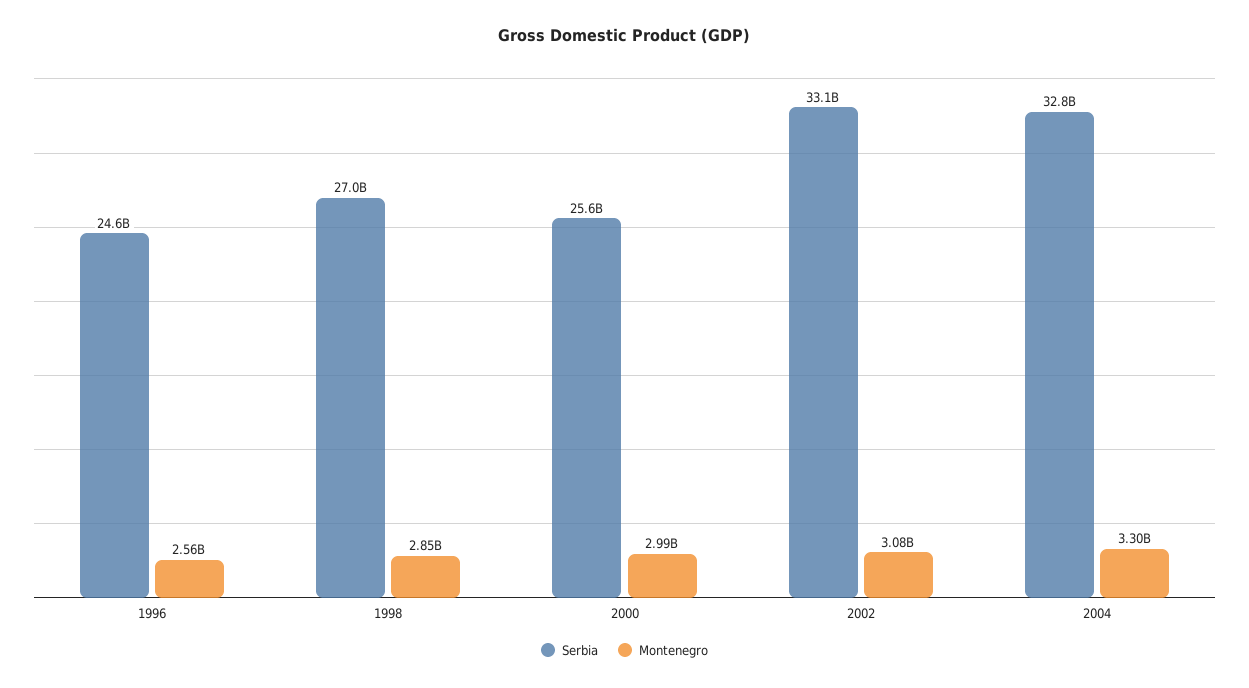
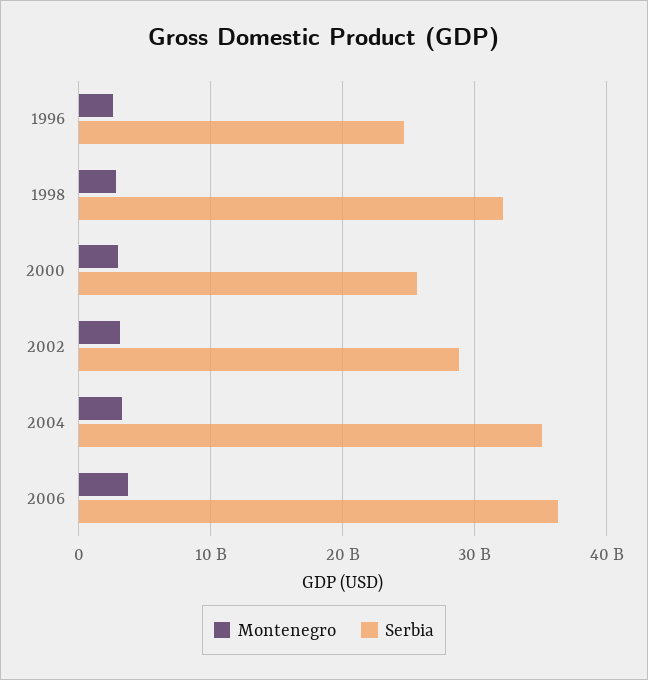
Serbia, 1998: 27000000000 -> 32000000000
Serbia, 2002: 33100000000 -> 29000000000
Serbia, 2004: 32800000000 -> 35000000000
Montenegro, 2006: none -> 4000000000
Serbia, 2006: none -> 36000000000

